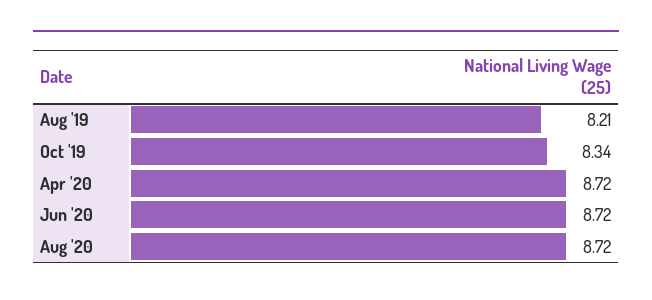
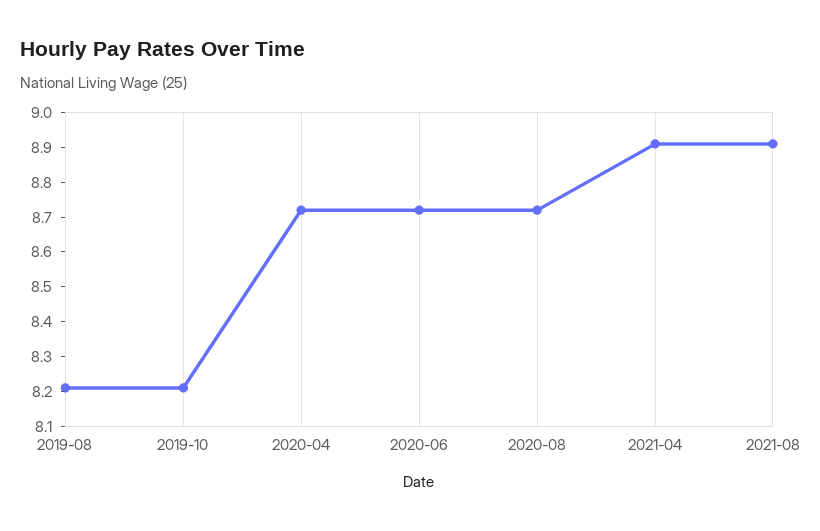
Oct '19: 8.34 -> 8.2
2021-04: none -> 8.9
2021-08: none -> 8.9

